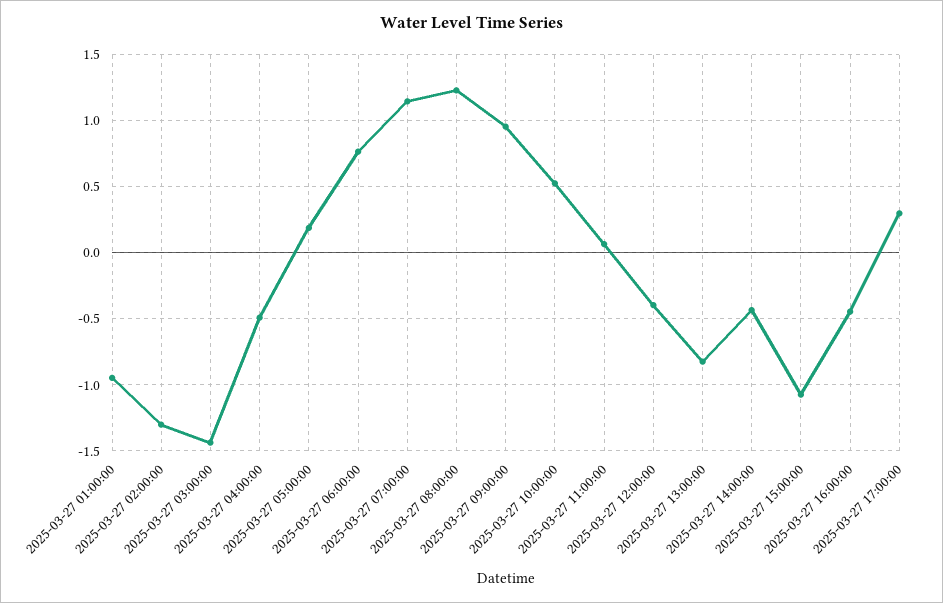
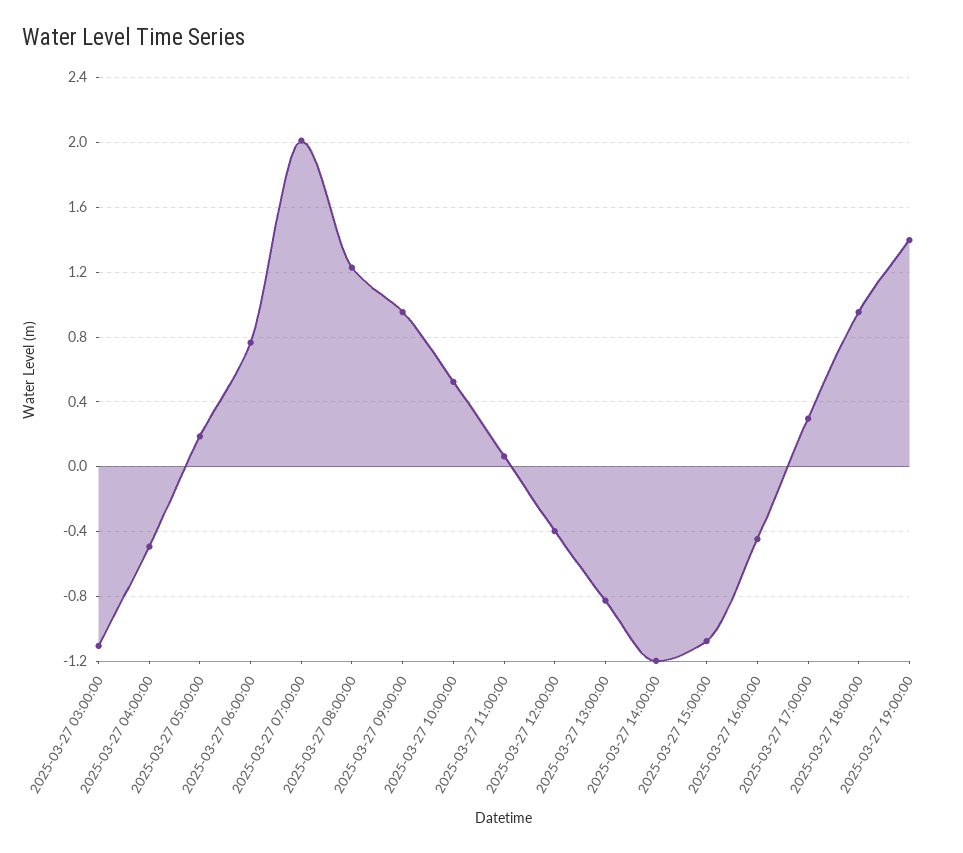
2025-03-27 01:00:00: -0.95 -> none
2025-03-27 02:00:00: -1.3 -> none
2025-03-27 03:00:00: -1.45 -> -1.1
2025-03-27 07:00:00: 1.15 -> 2
2025-03-27 14:00:00: -0.45 -> -1.2
2025-03-27 18:00:00: none -> 0.95
2025-03-27 19:00:00: none -> 1.4

